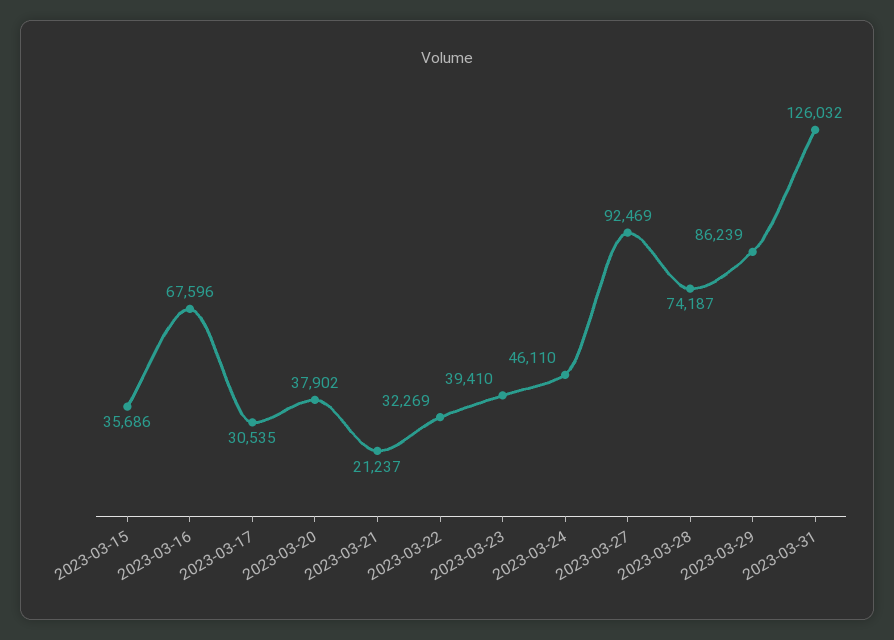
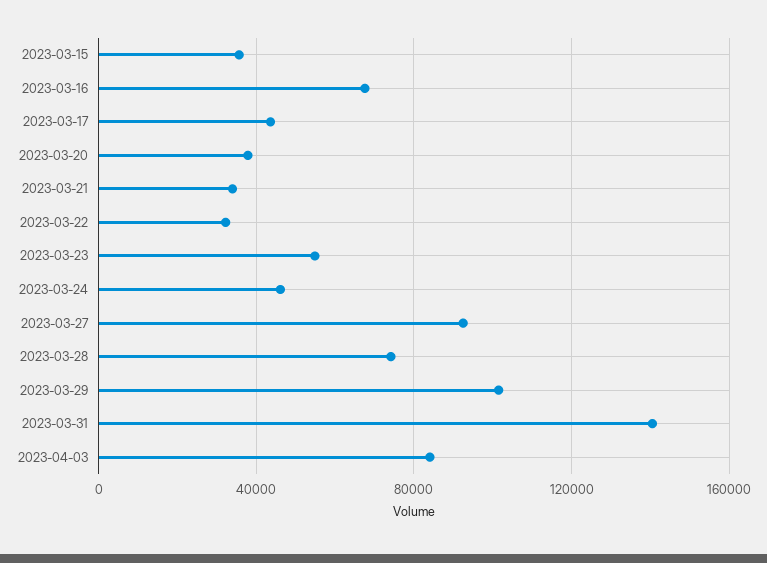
2023-03-17: 30535 -> 45000
2023-03-21: 21237 -> 35000
2023-03-23: 39410 -> 55000
2023-03-29: 86239 -> 100000
2023-03-31: 126032 -> 140000
2023-04-03: none -> 85000

